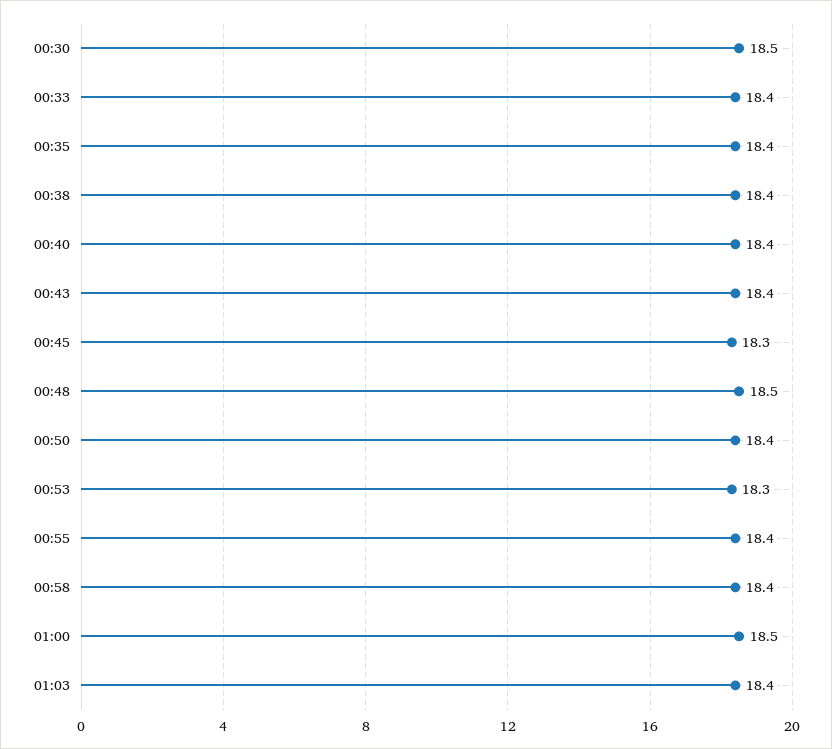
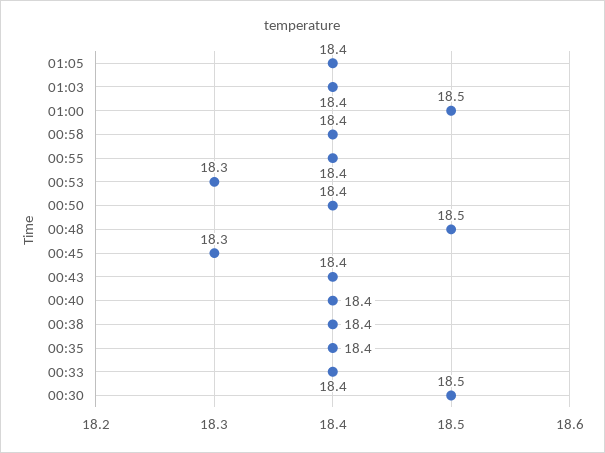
01:05: none -> 18.4

